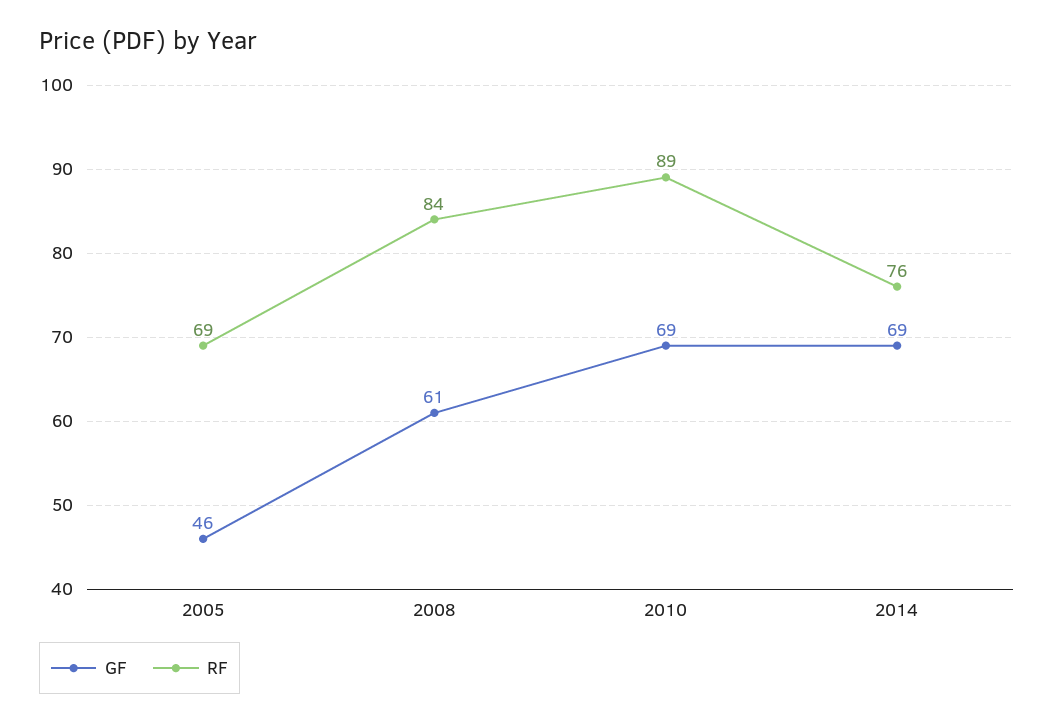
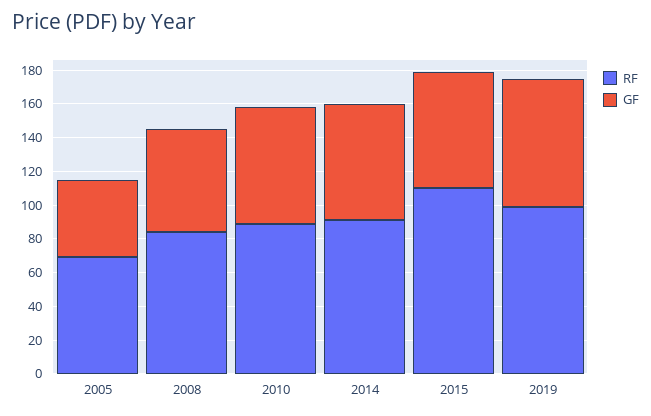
RF, 2014: 76 -> 90
RF, 2015: none -> 110
GF, 2015: none -> 70
RF, 2019: none -> 100
GF, 2019: none -> 75

